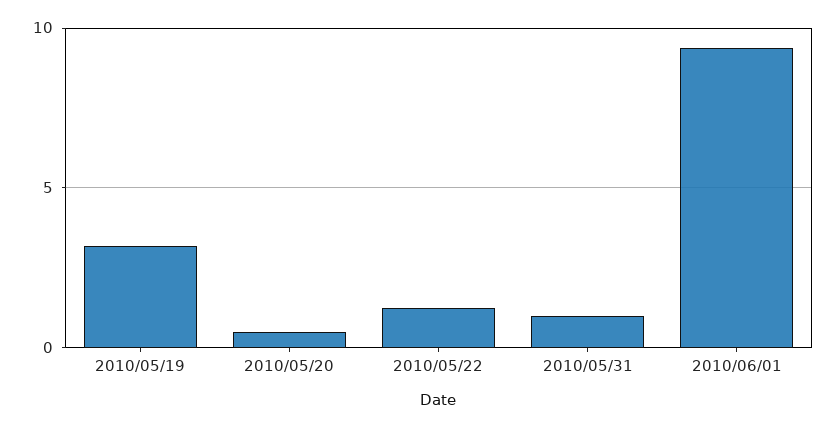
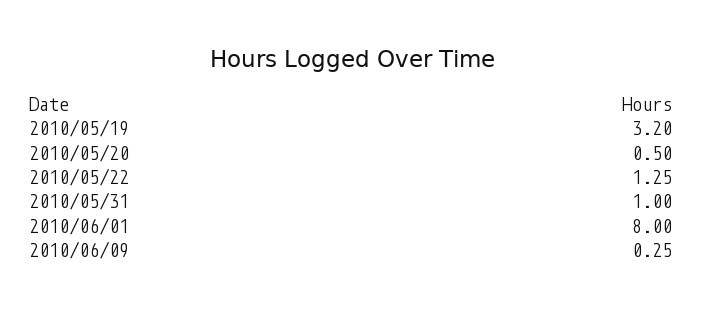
2010/06/01: 9.5 -> 8
2010/06/09: none -> 0.25

